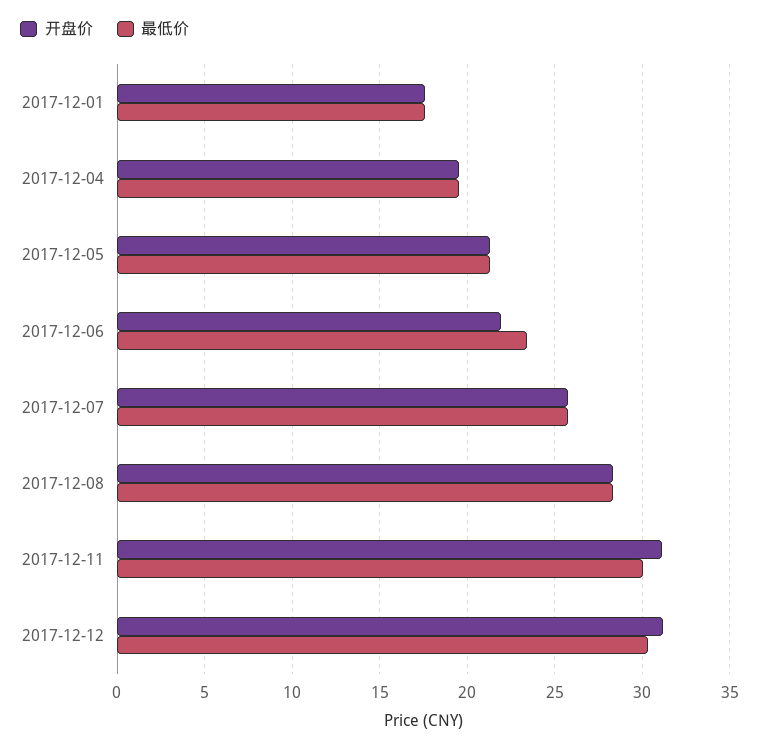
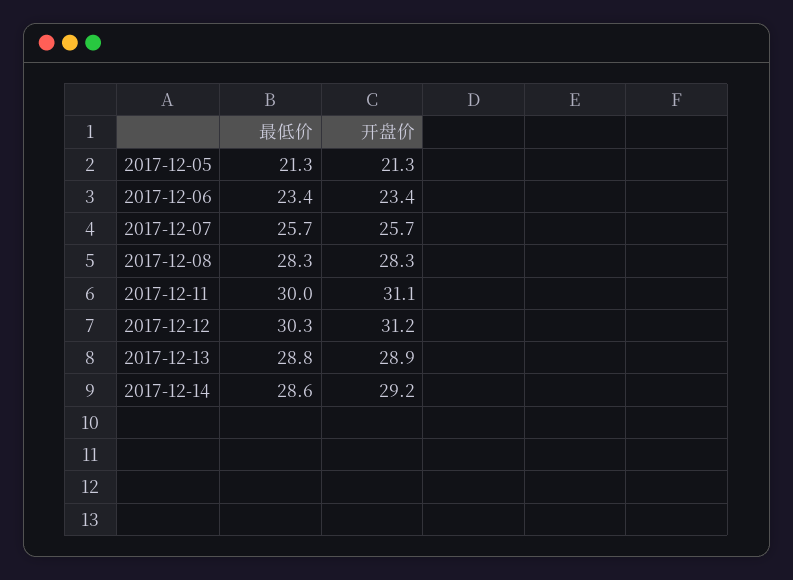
开盘价, 2017-12-01: 17.5 -> none
最低价, 2017-12-01: 17.5 -> none
开盘价, 2017-12-04: 19.5 -> none
最低价, 2017-12-04: 19.5 -> none
开盘价, 2017-12-06: 22 -> 23.4
最低价, 2017-12-13: none -> 28.8
开盘价, 2017-12-13: none -> 28.9
最低价, 2017-12-14: none -> 28.6
开盘价, 2017-12-14: none -> 29.2

